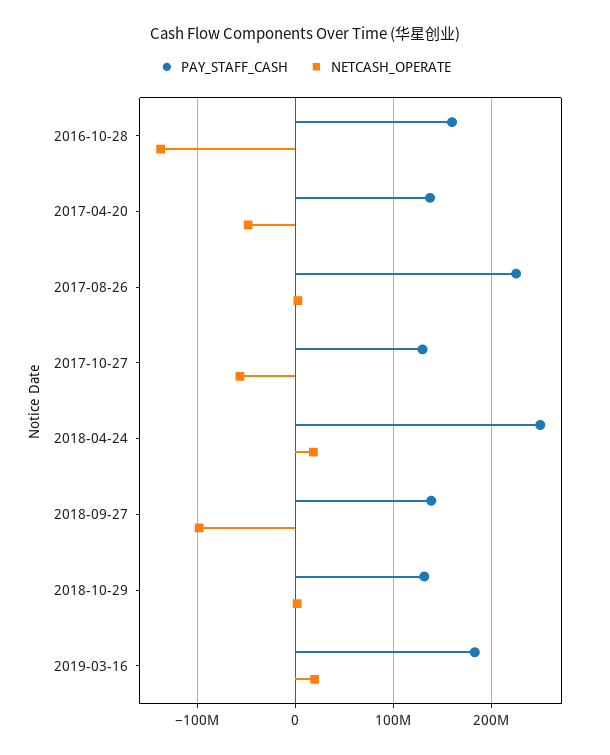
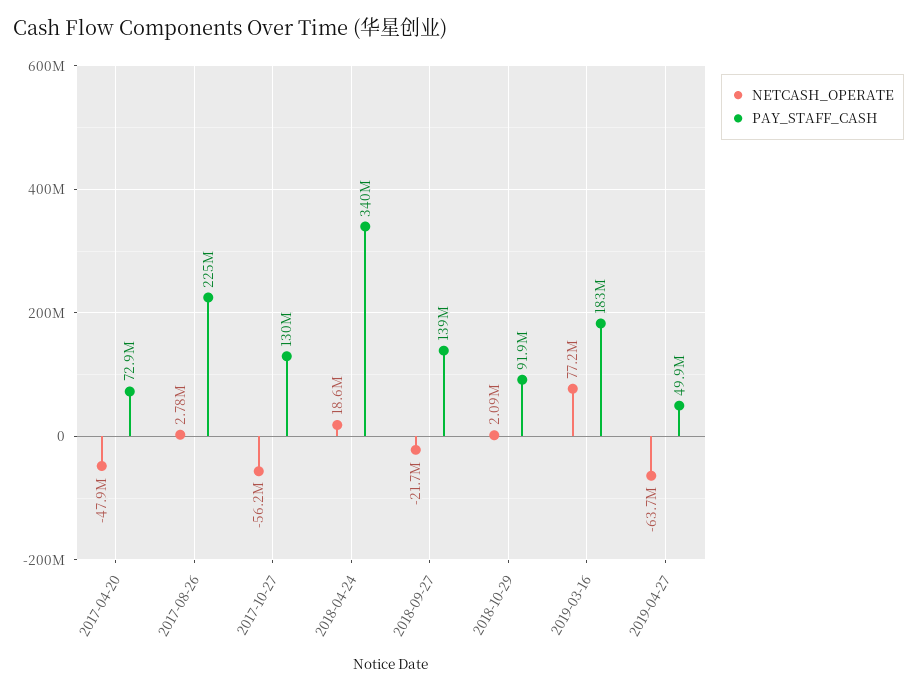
PAY_STAFF_CASH, 2016-10-28: 160000000 -> none
NETCASH_OPERATE, 2016-10-28: -140000000 -> none
PAY_STAFF_CASH, 2017-04-20: 140000000 -> 72900000
PAY_STAFF_CASH, 2018-04-24: 250000000 -> 340000000
NETCASH_OPERATE, 2018-09-27: -100000000 -> -21700000
PAY_STAFF_CASH, 2018-10-29: 130000000 -> 91900000
NETCASH_OPERATE, 2019-03-16: 20000000 -> 77200000
NETCASH_OPERATE, 2019-04-27: none -> -63700000
PAY_STAFF_CASH, 2019-04-27: none -> 49900000

